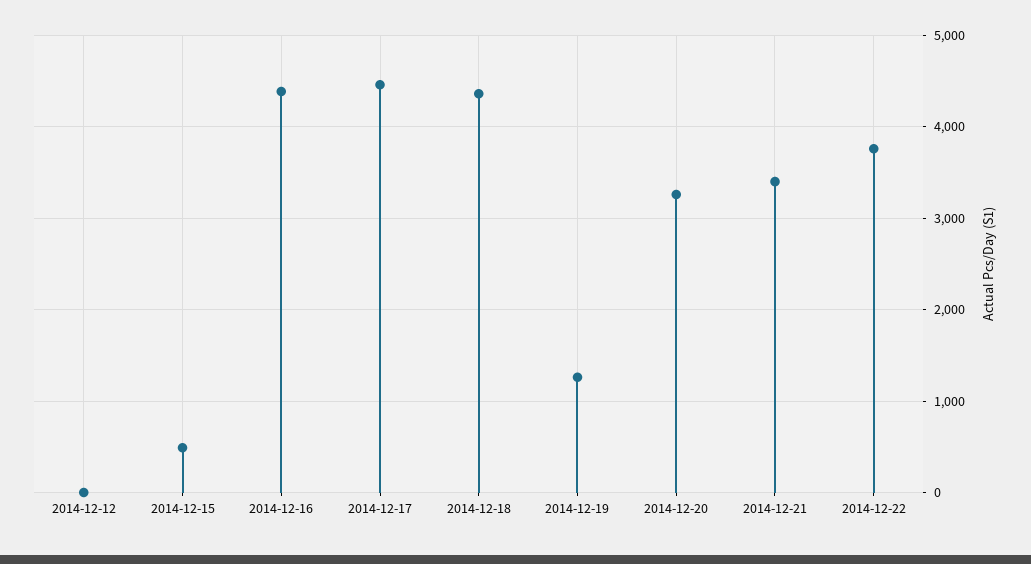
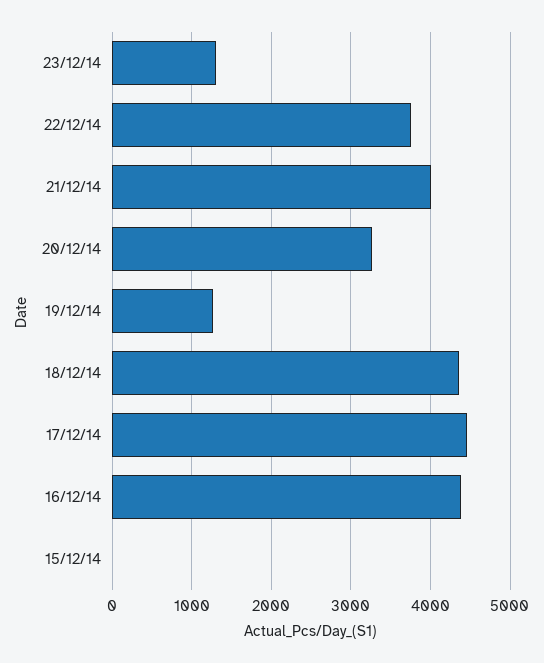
2014-12-12: 0 -> none
2014-12-15: 500 -> 0
2014-12-21: 3400 -> 4000
23/12/14: none -> 1300

